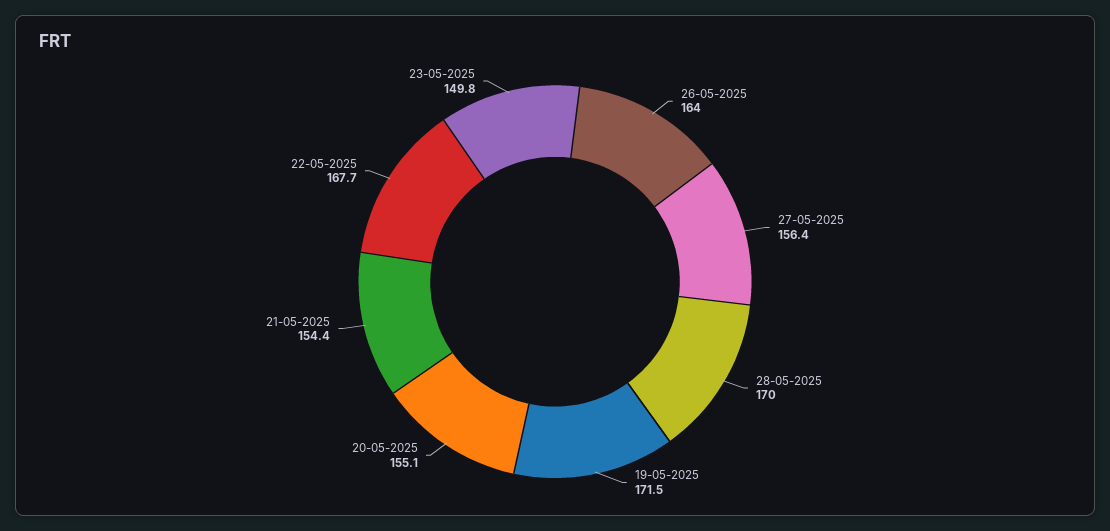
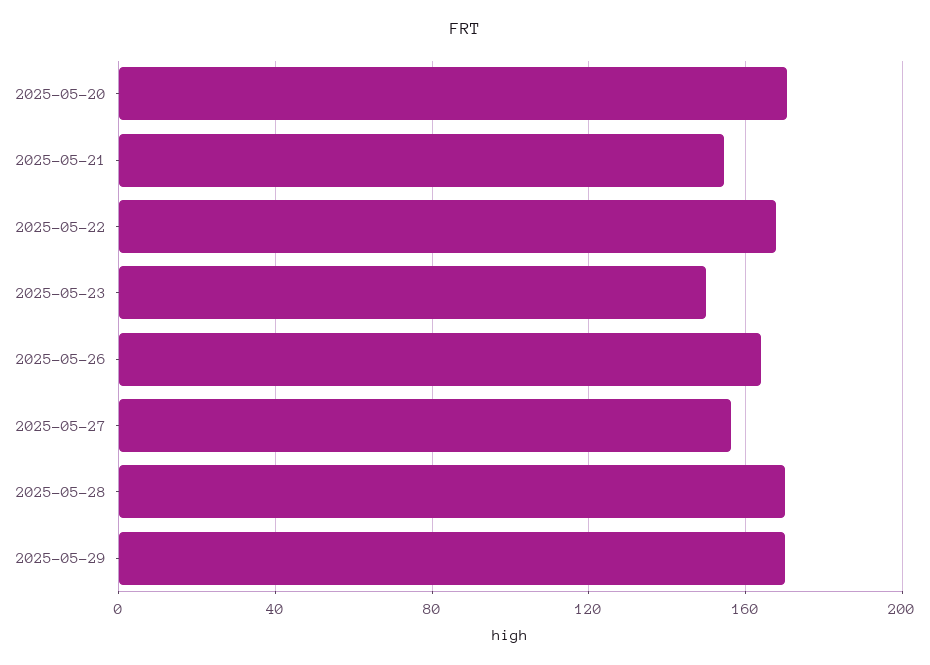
19-05-2025: 171.5 -> none
20-05-2025: 155.1 -> 170
2025-05-29: none -> 170

